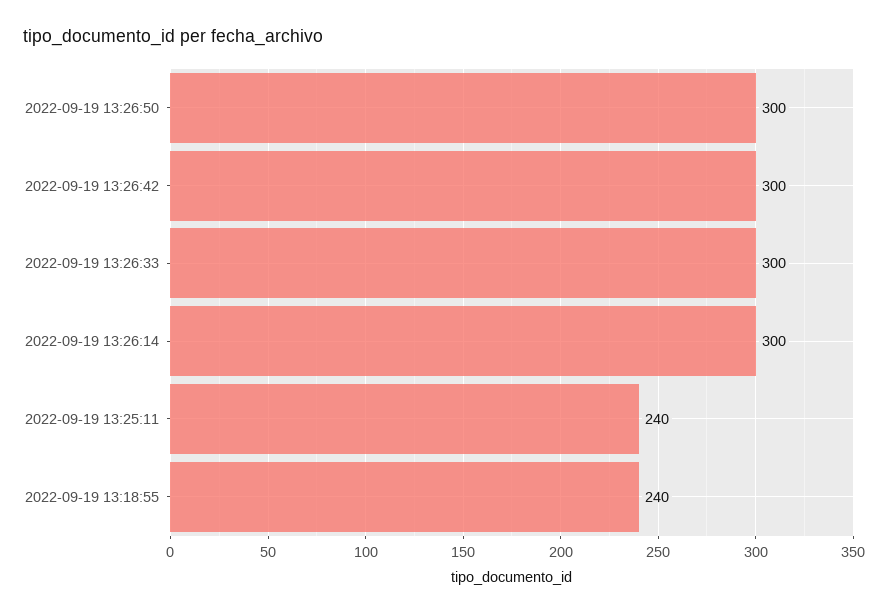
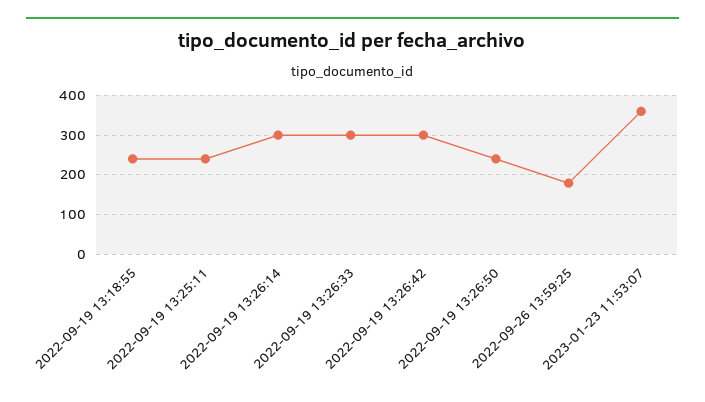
2022-09-19 13:26:50: 300 -> 240
2022-09-26 13:59:25: none -> 180
2023-01-23 11:53:07: none -> 360

